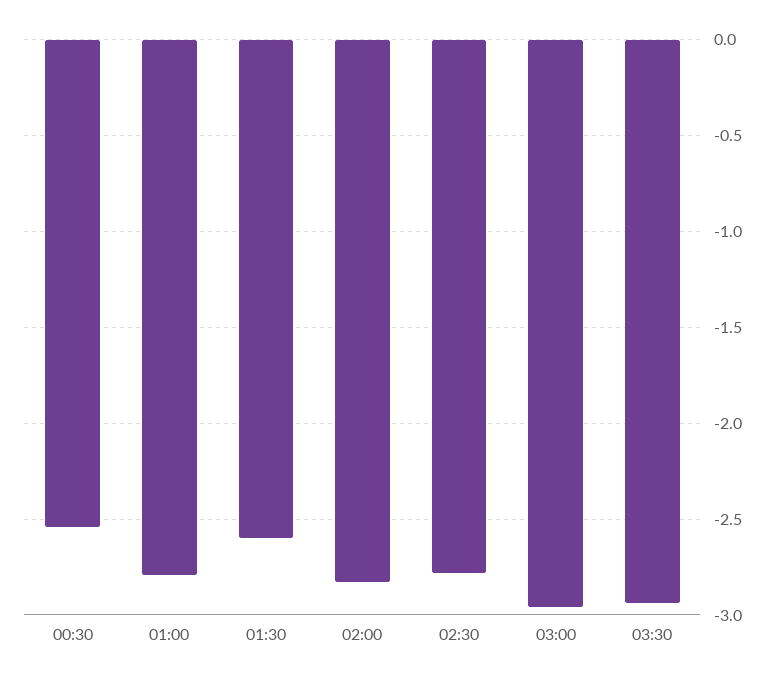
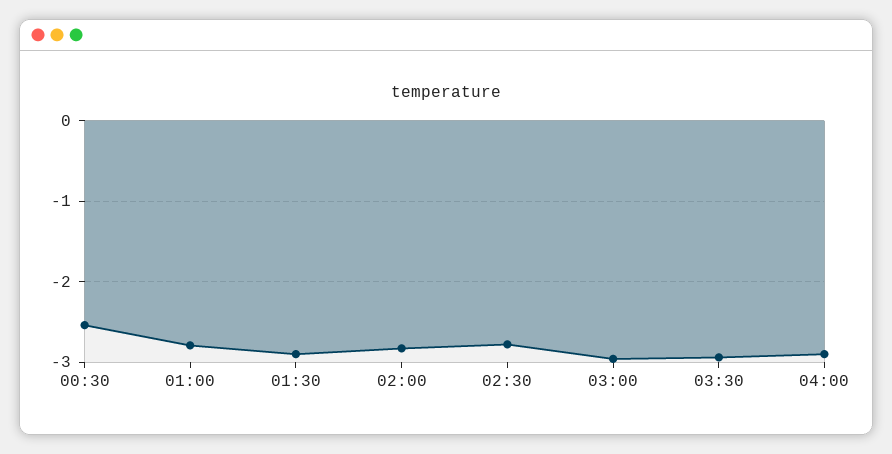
01:30: -2.6 -> -2.9
04:00: none -> -2.9

